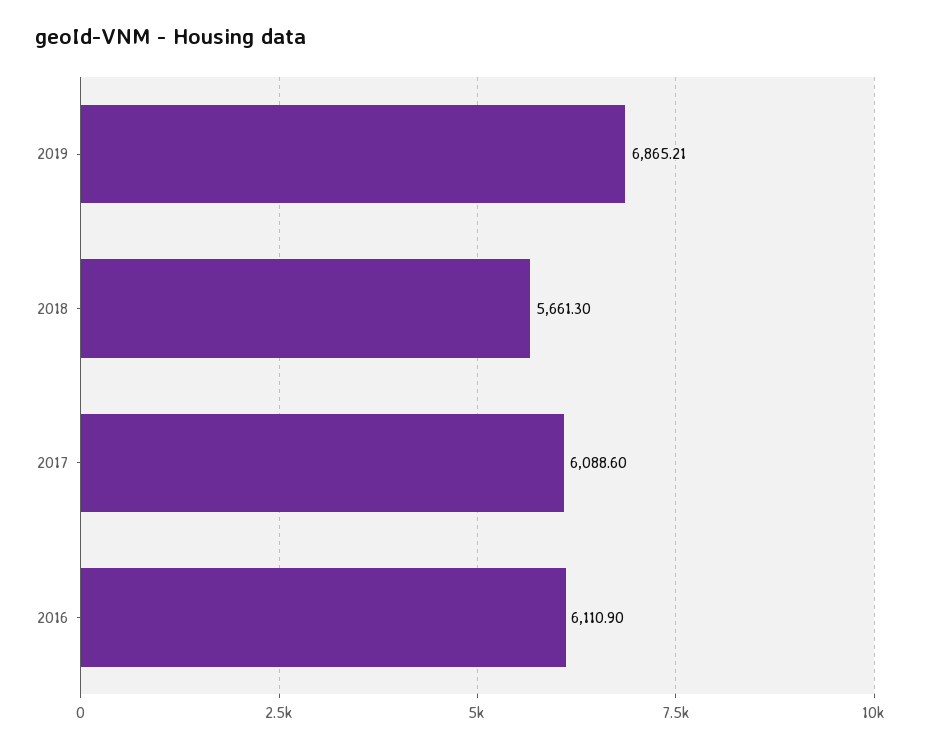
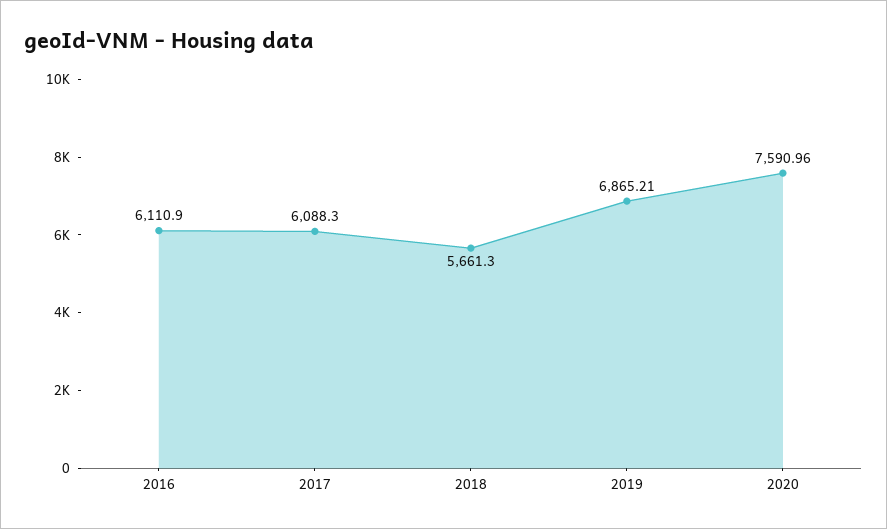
2017: 6088.6 -> 6088.3
2020: none -> 7590.96

